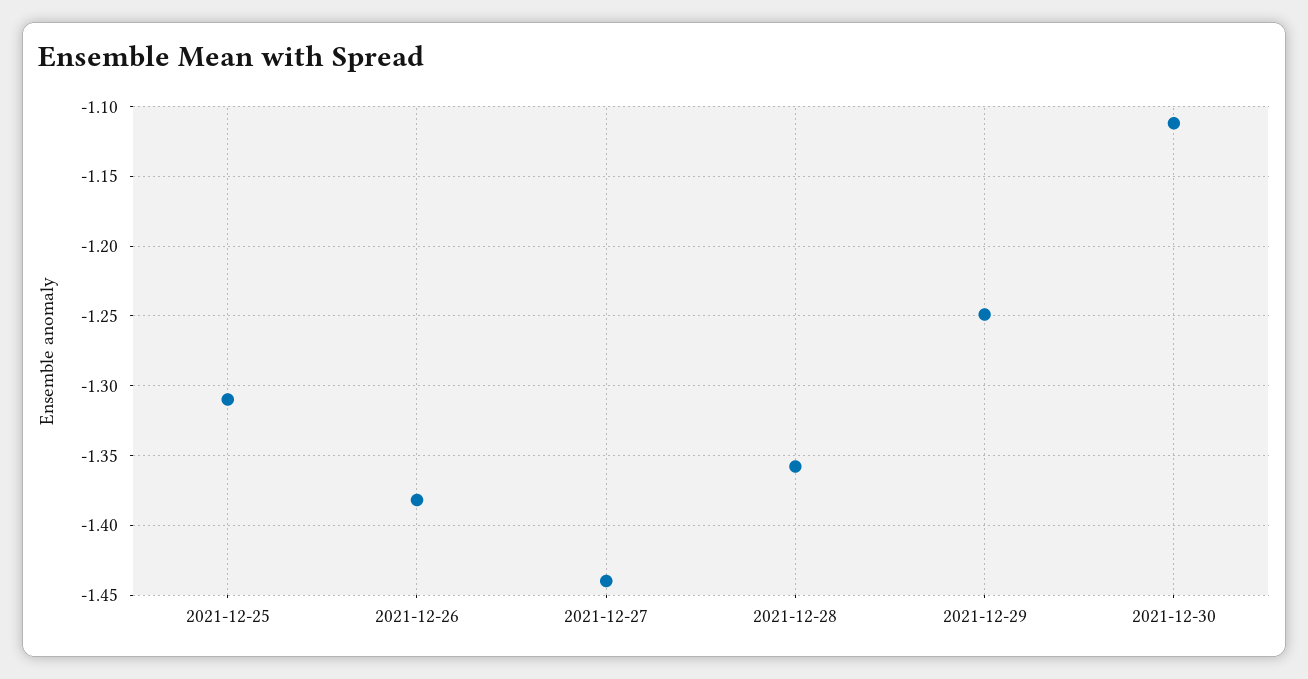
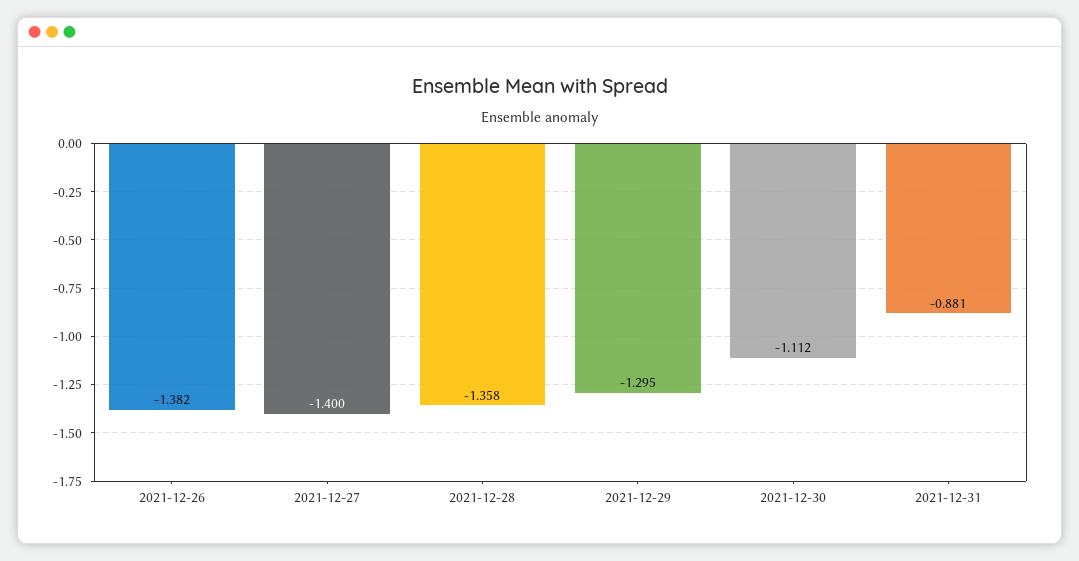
2021-12-25: -1.31 -> none
2021-12-27: -1.44 -> -1.4
2021-12-29: -1.25 -> -1.295
2021-12-31: none -> -0.881

